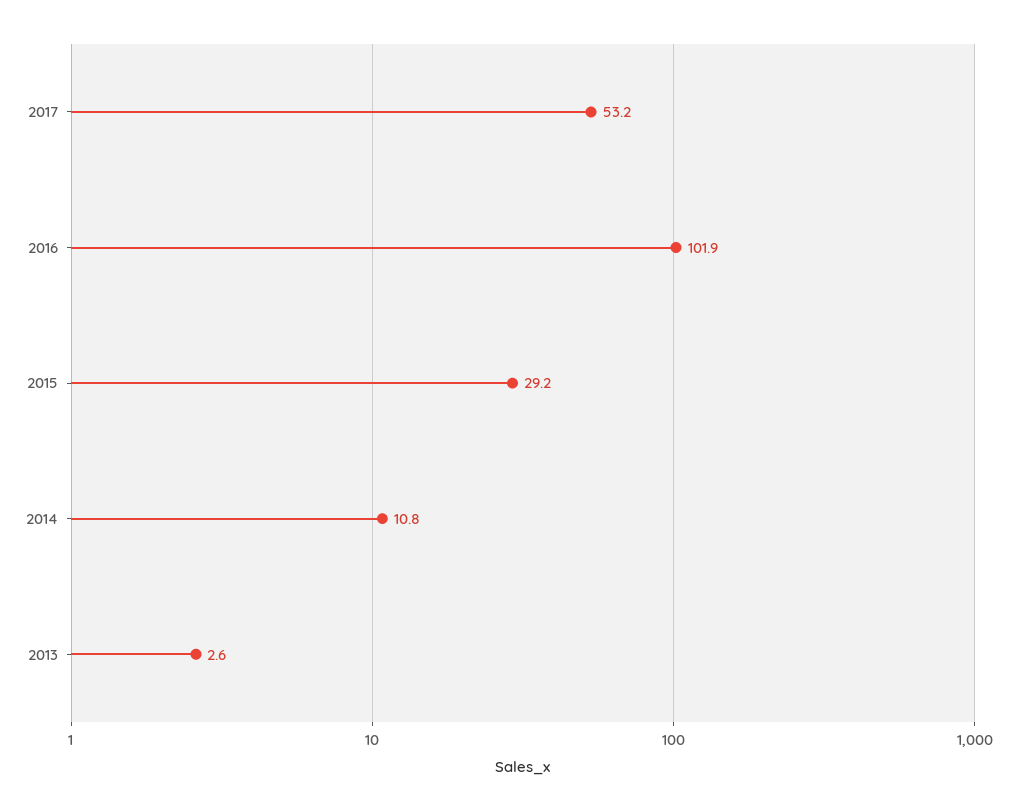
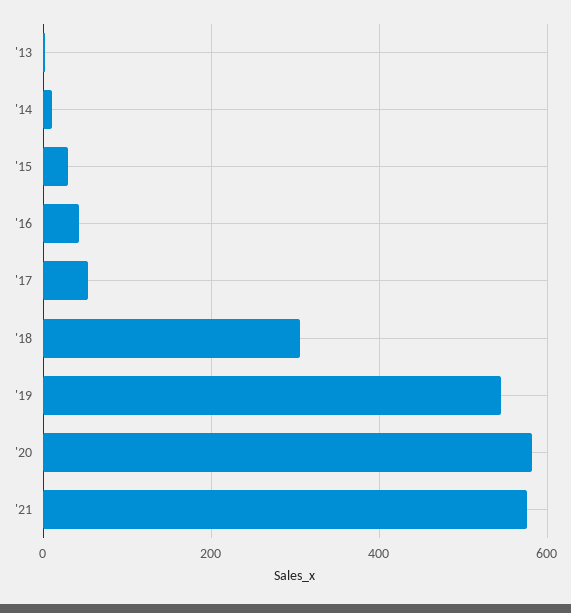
2016: 101.9 -> 40
'18: none -> 300
'19: none -> 540
'20: none -> 580
'21: none -> 580

